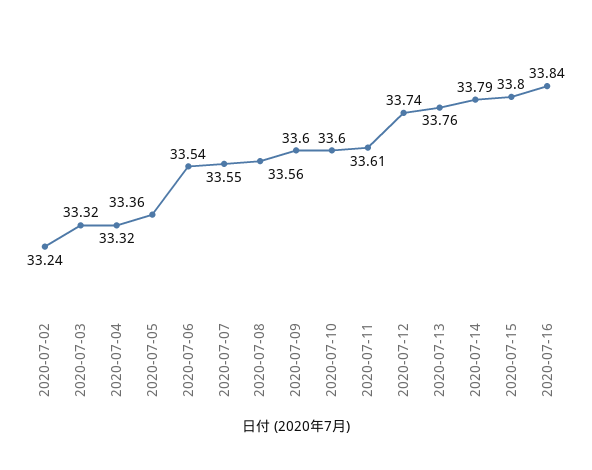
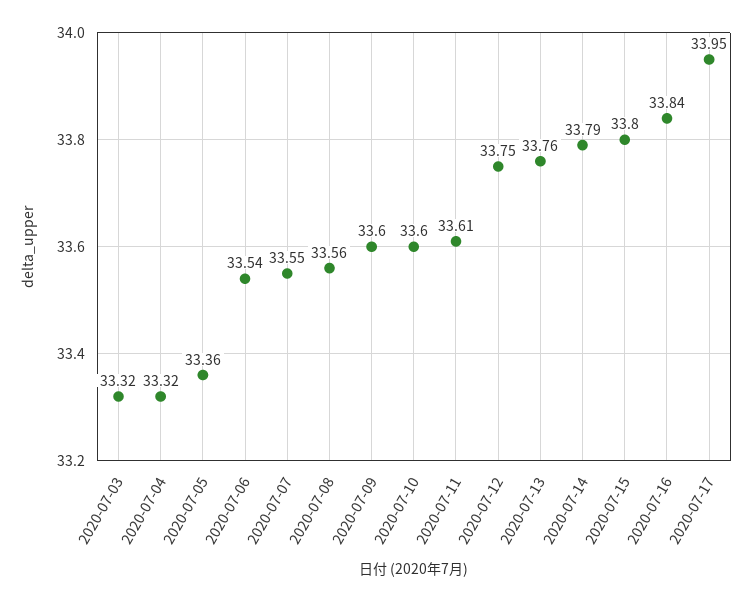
2020-07-02: 33.24 -> none
2020-07-12: 33.74 -> 33.75
2020-07-17: none -> 33.95

